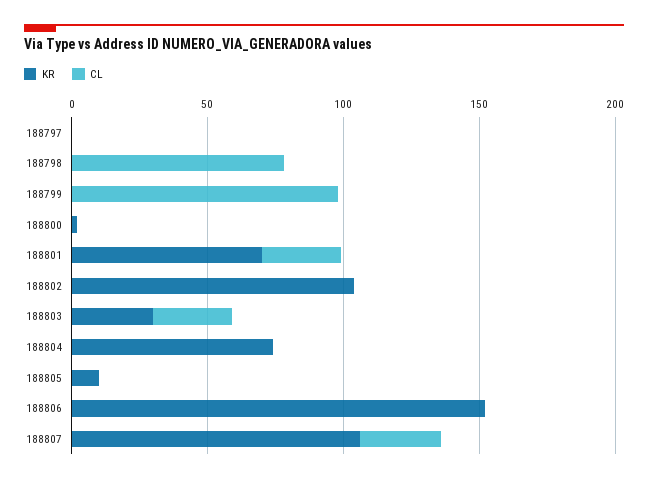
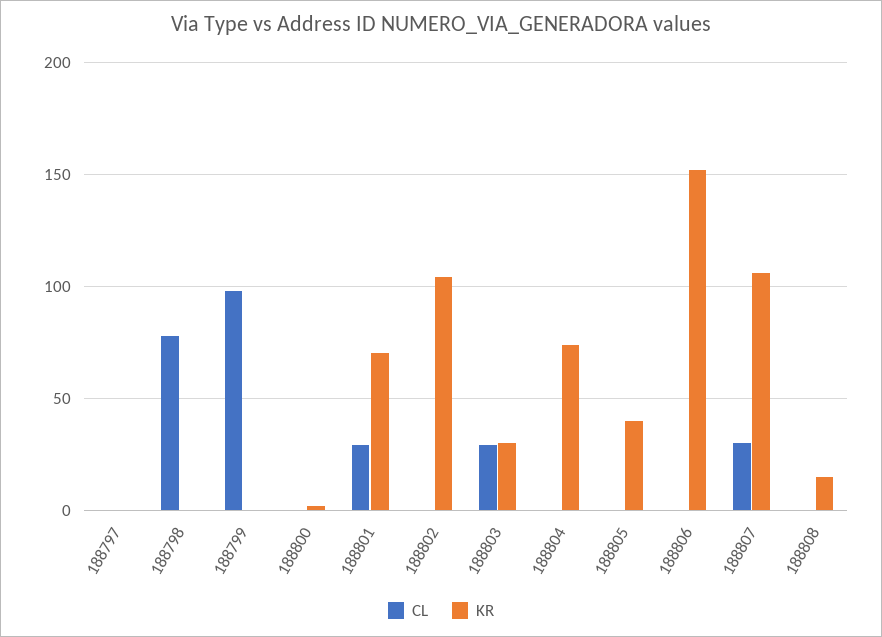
KR, 188805: 10 -> 40
CL, 188808: none -> 0
KR, 188808: none -> 15

